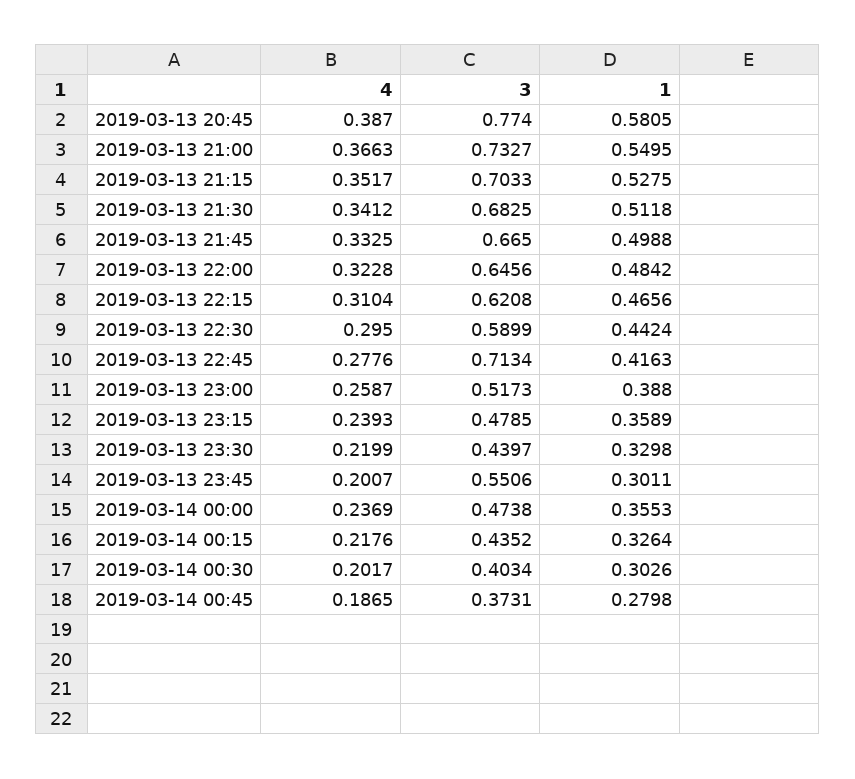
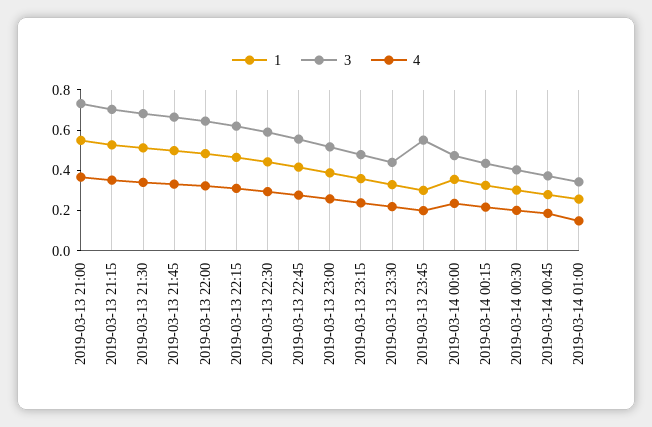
4, 2019-03-13 20:45: 0.387 -> none
3, 2019-03-13 20:45: 0.774 -> none
1, 2019-03-13 20:45: 0.5805 -> none
3, 2019-03-13 22:45: 0.7134 -> 0.55
1, 2019-03-14 01:00: none -> 0.25
3, 2019-03-14 01:00: none -> 0.35
4, 2019-03-14 01:00: none -> 0.15

